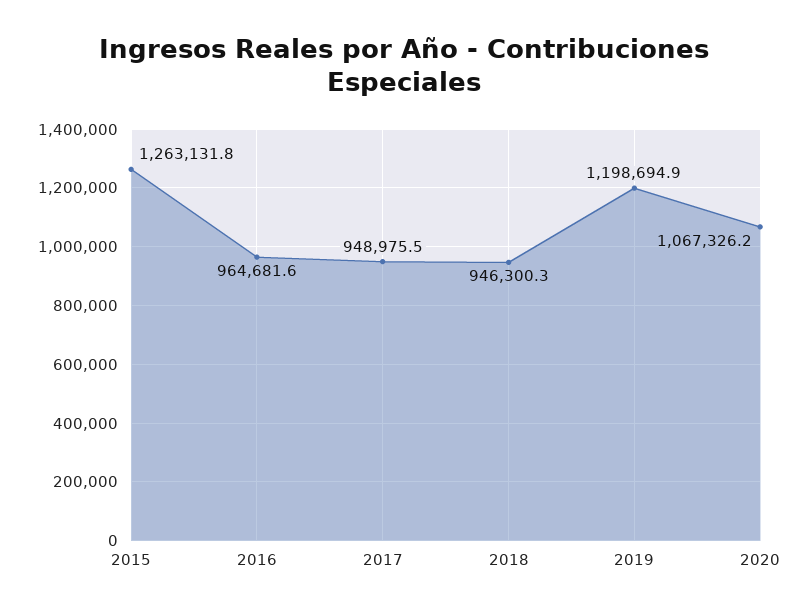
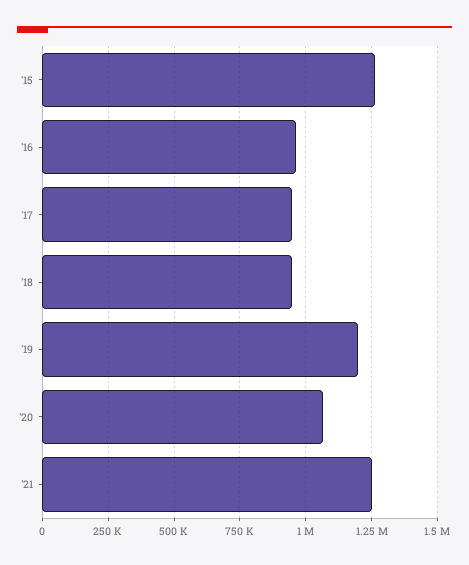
'21: none -> 1250000

